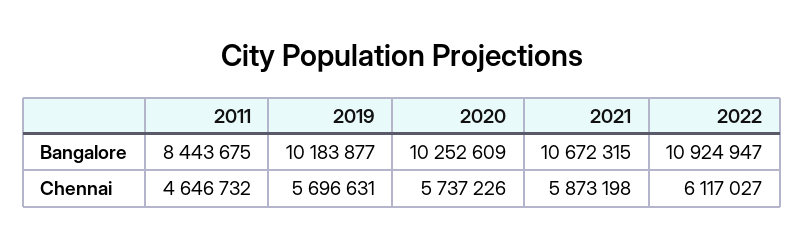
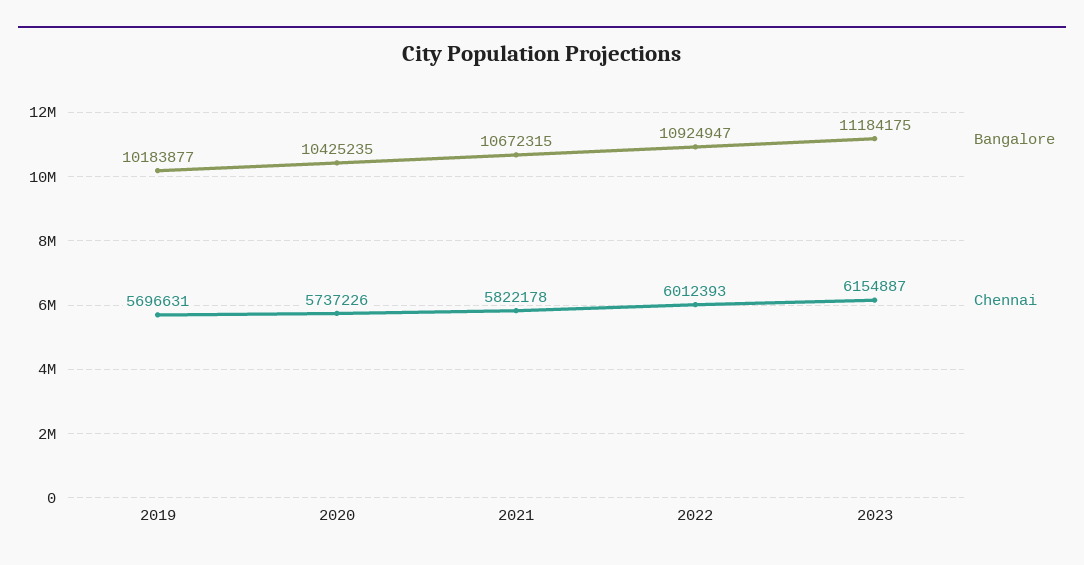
Bangalore, 2011: 8443675 -> none
Bangalore, 2020: 10252609 -> 10425235
Chennai, 2011: 4646732 -> none
Chennai, 2021: 5873198 -> 5822178
Chennai, 2022: 6117027 -> 6012393
Bangalore, 2023: none -> 11184175
Chennai, 2023: none -> 6154887

